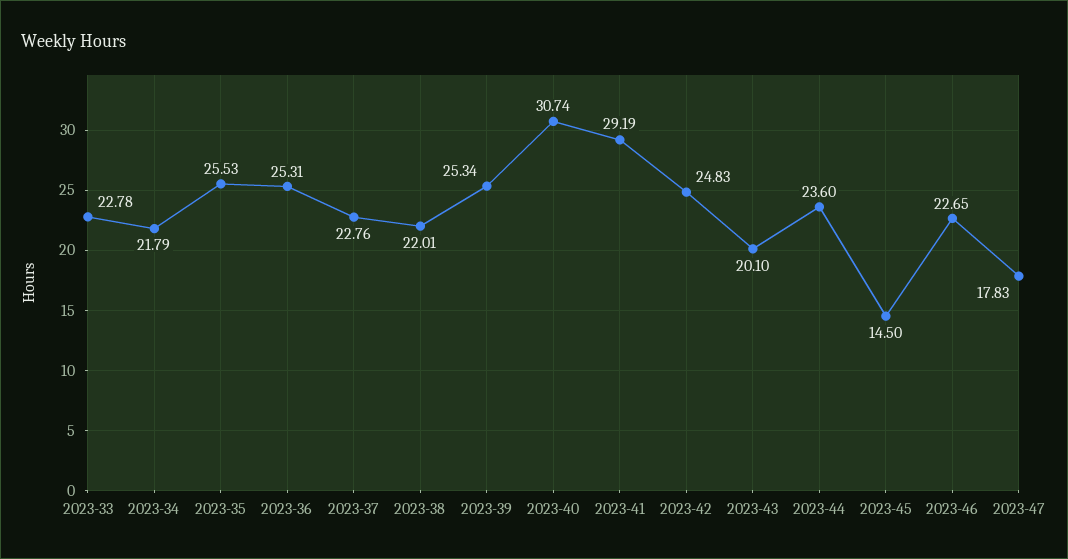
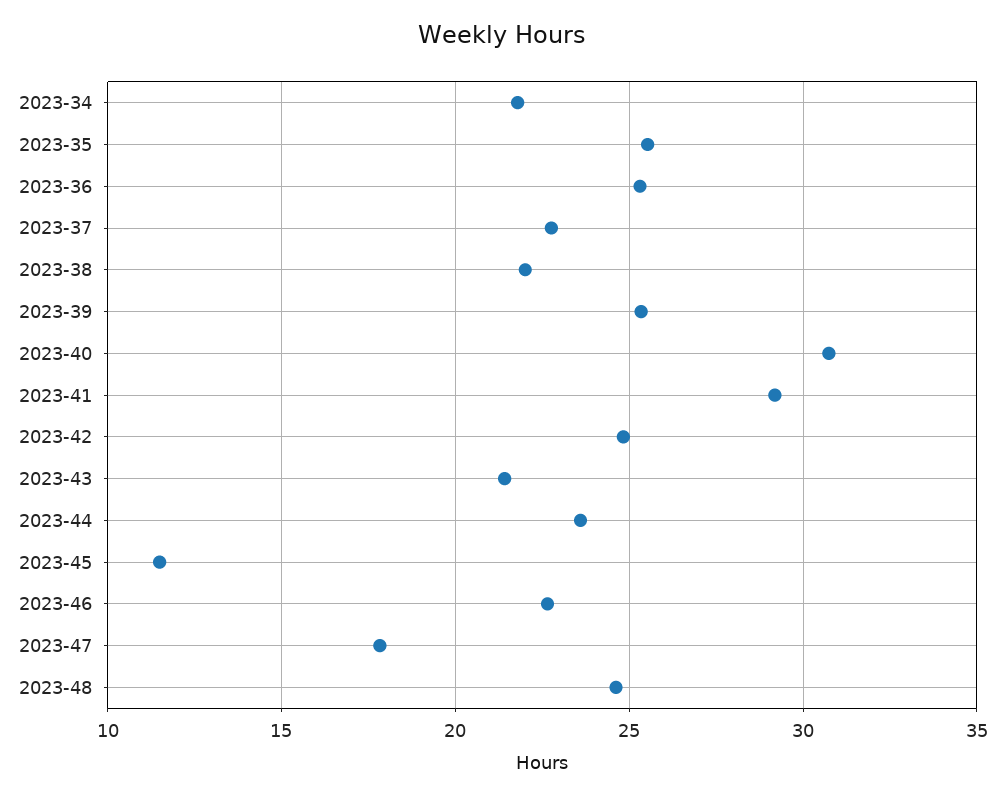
2023-33: 22.78 -> none
2023-43: 20.1 -> 21.5
2023-45: 14.5 -> 11.5
2023-48: none -> 24.5

